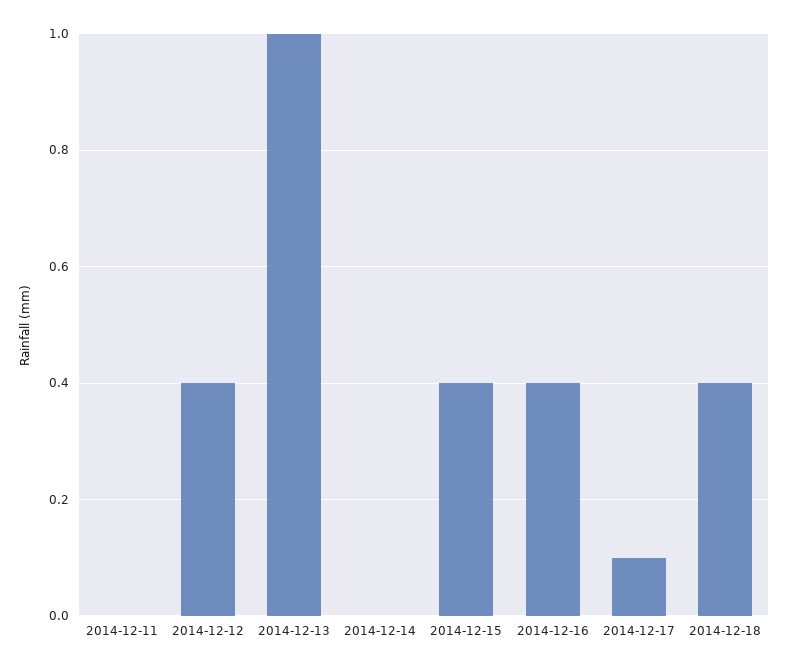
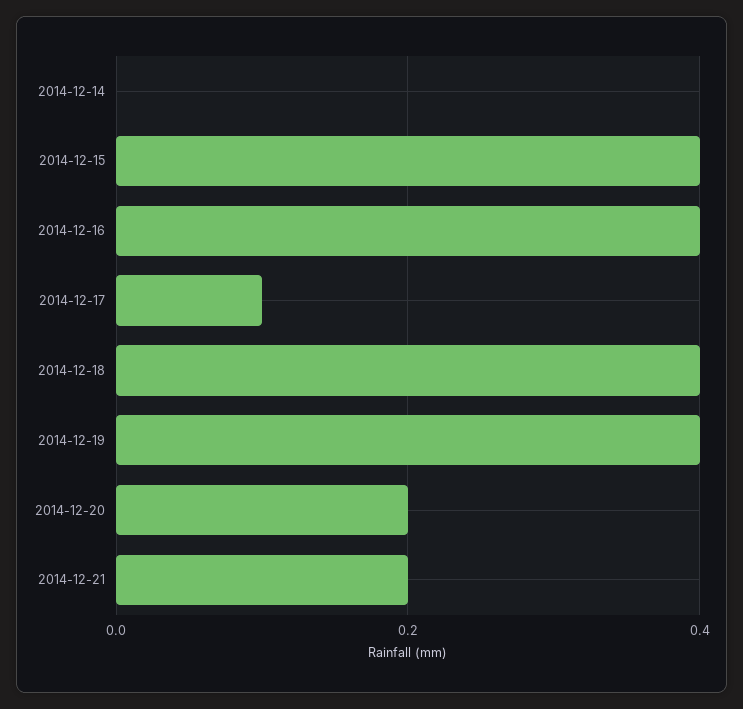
2014-12-11: 0 -> none
2014-12-12: 0.4 -> none
2014-12-13: 1 -> none
2014-12-19: none -> 0.4
2014-12-20: none -> 0.2
2014-12-21: none -> 0.2

